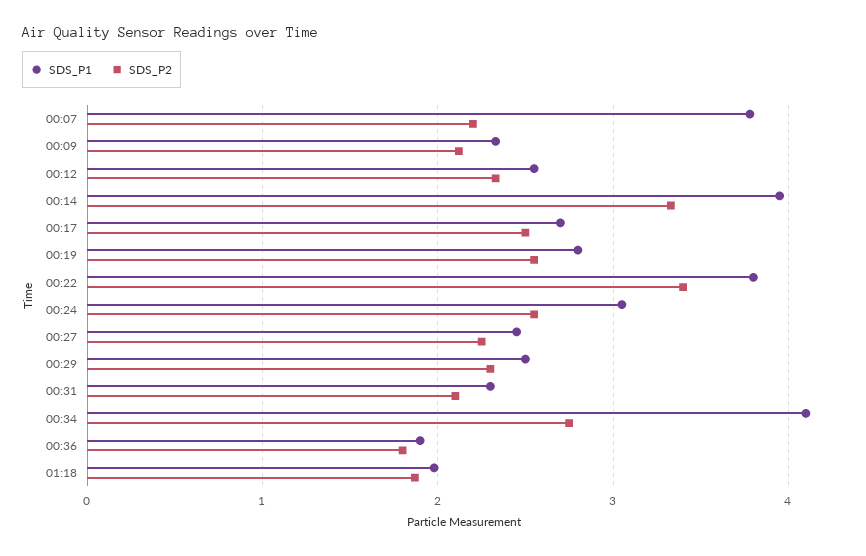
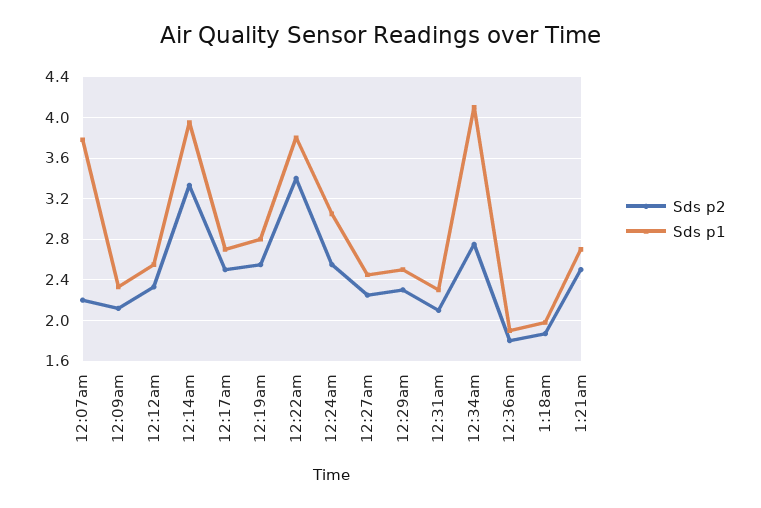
SDS_P2, 1:21am: none -> 2.5
SDS_P1, 1:21am: none -> 2.7

